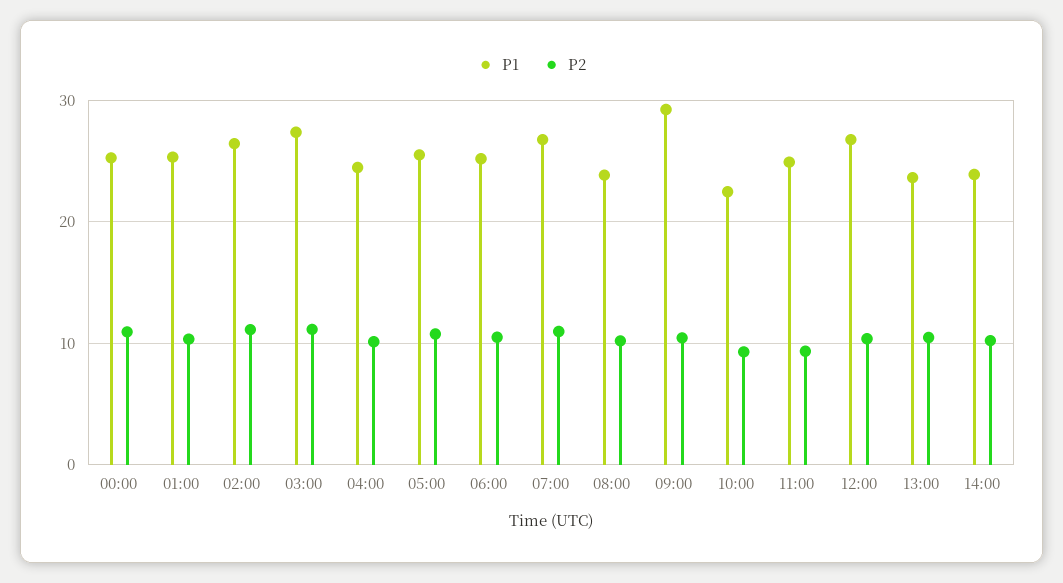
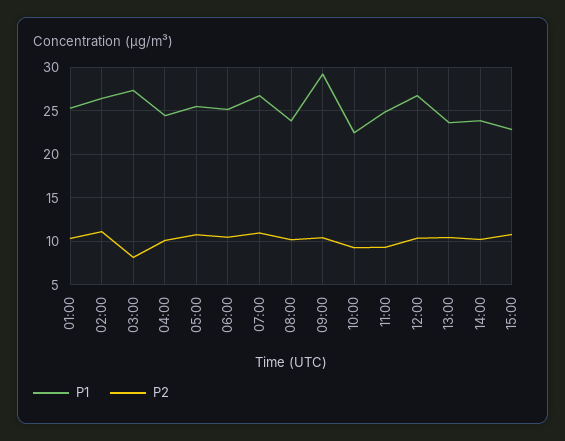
P1, 00:00: 25 -> none
P2, 00:00: 11 -> none
P2, 03:00: 11 -> 8
P1, 15:00: none -> 23
P2, 15:00: none -> 11

